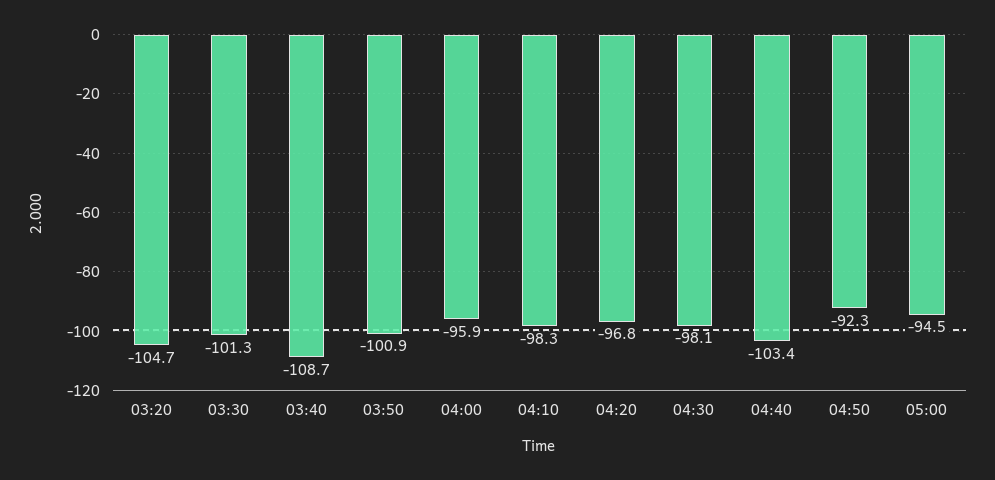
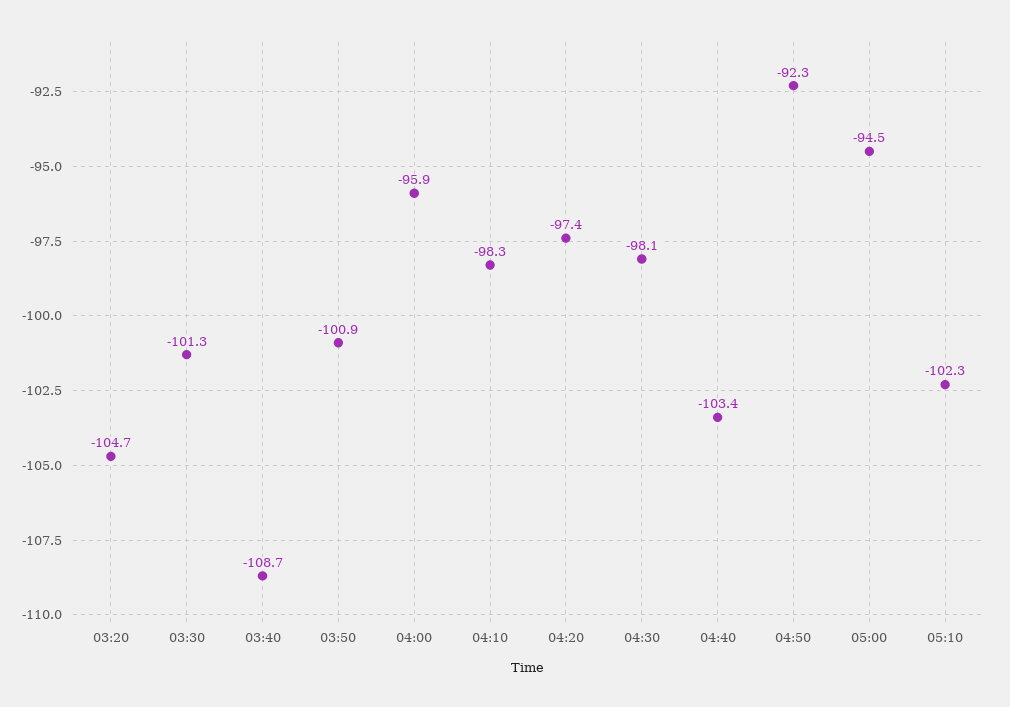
04:20: -96.8 -> -97.4
05:10: none -> -102.3

